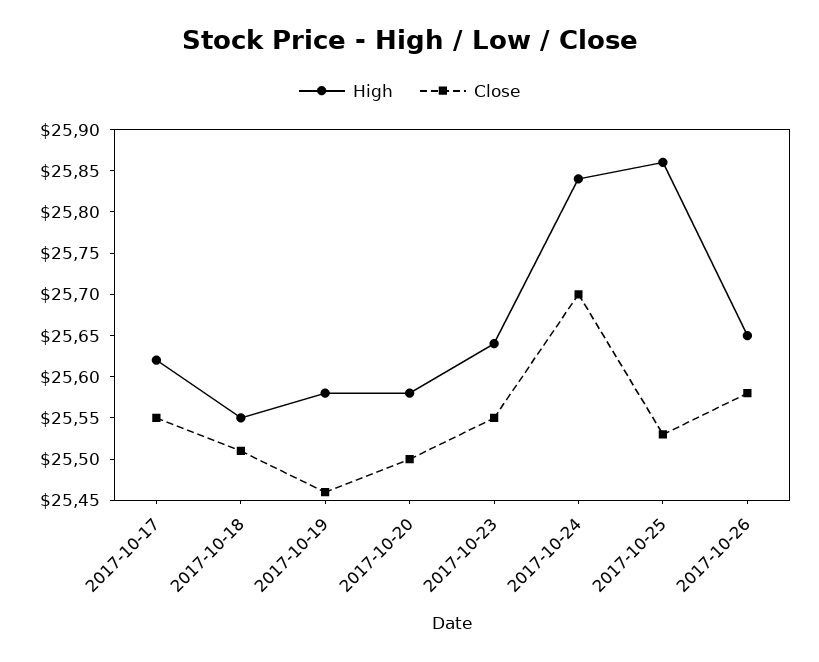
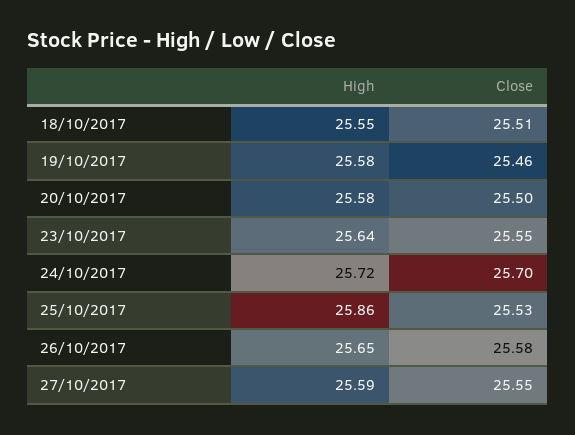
High, 2017-10-17: 25.62 -> none
Close, 2017-10-17: 25.55 -> none
High, 2017-10-24: 25.84 -> 25.72
High, 27/10/2017: none -> 25.59
Close, 27/10/2017: none -> 25.55

